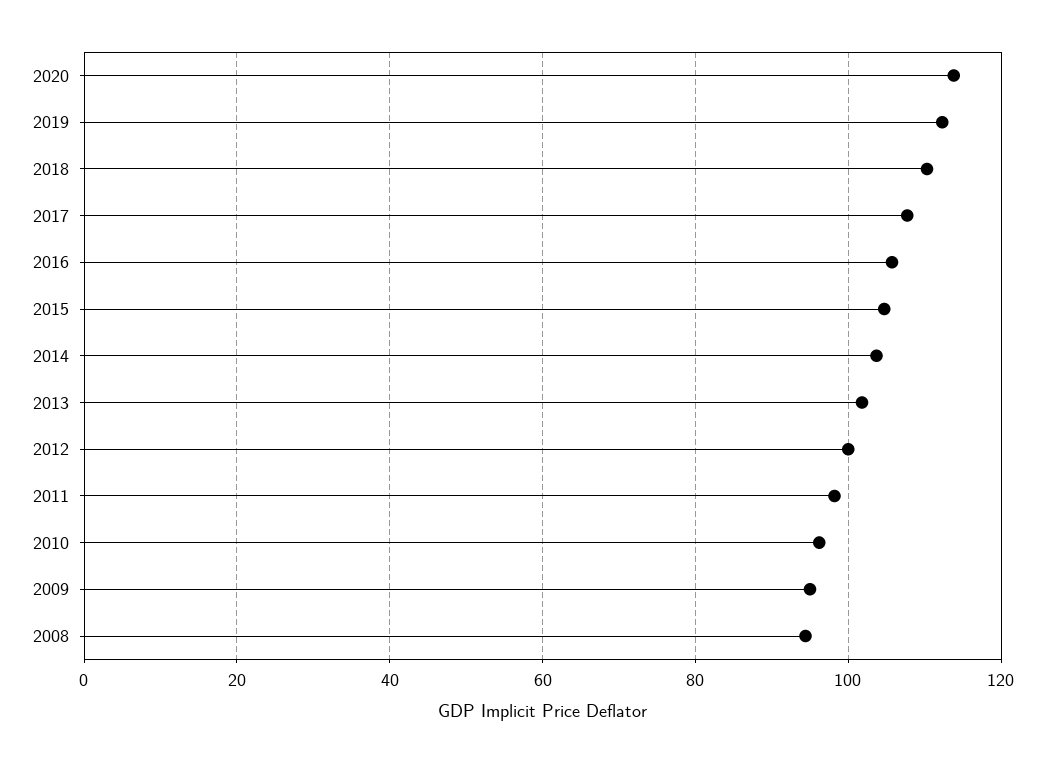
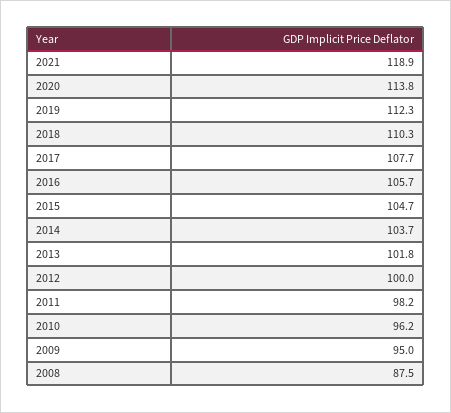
2008: 94 -> 87.5
2021: none -> 118.9

